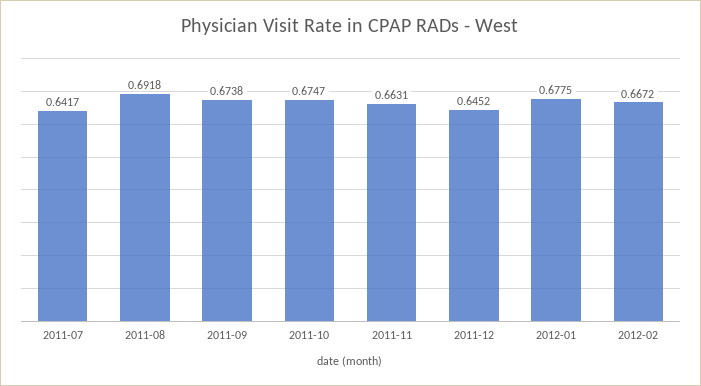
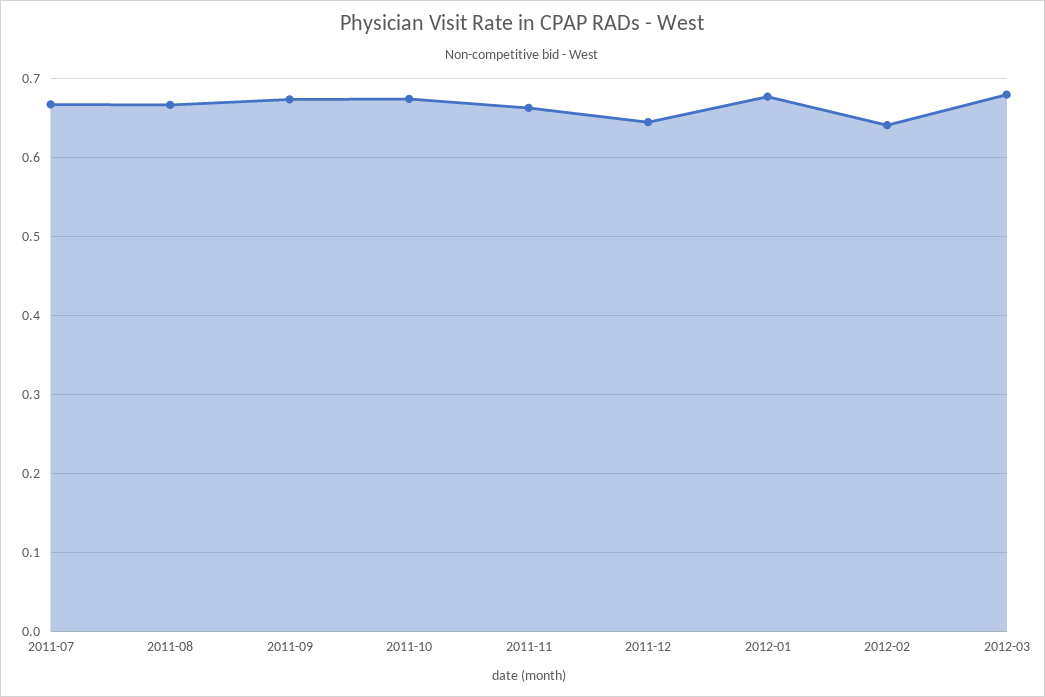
2011-07: 0.6417 -> 0.67
2011-08: 0.6918 -> 0.67
2012-02: 0.6672 -> 0.64
2012-03: none -> 0.68

